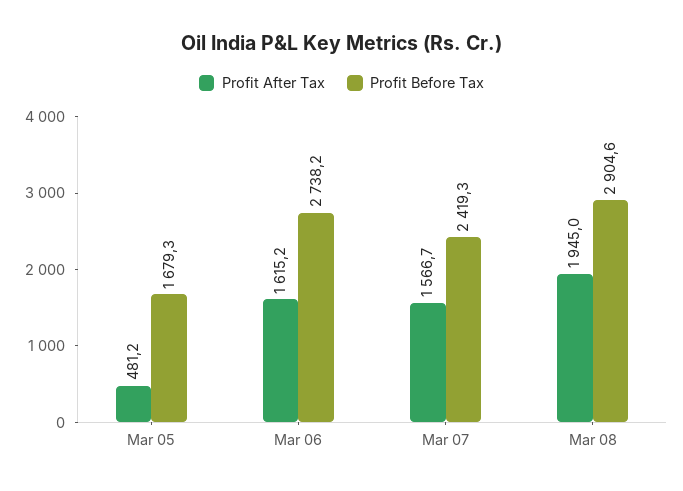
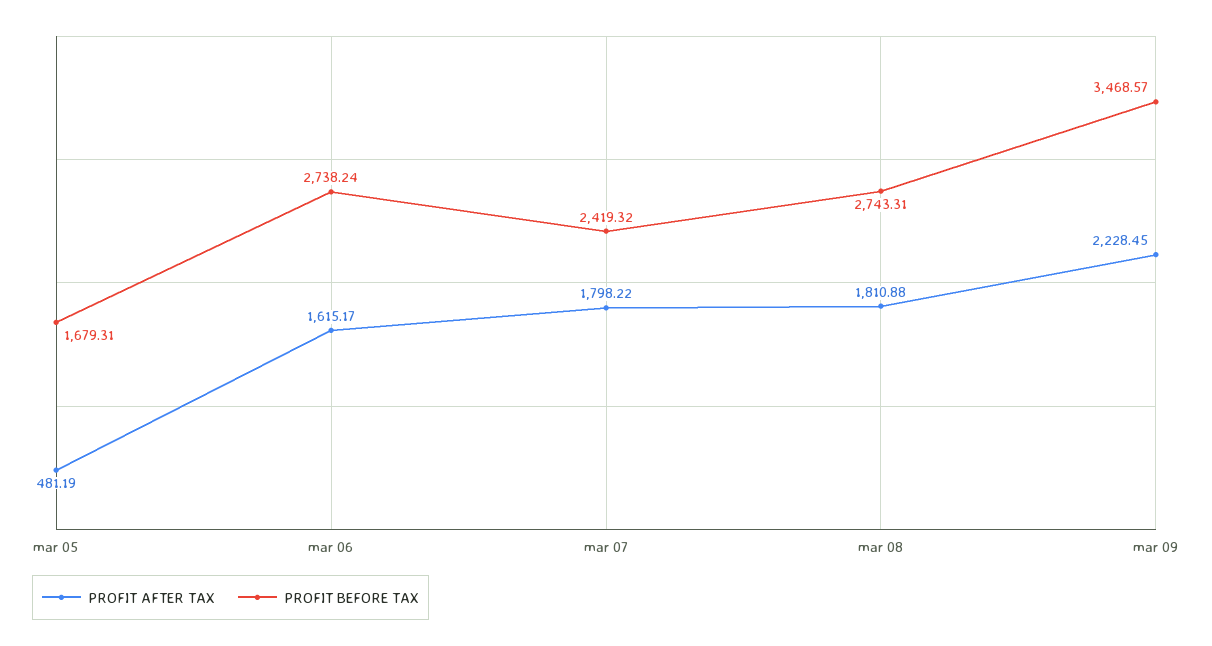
Profit After Tax, Mar 07: 1566.7 -> 1798.22
Profit After Tax, Mar 08: 1945 -> 1810.88
Profit Before Tax, Mar 08: 2904.6 -> 2743.31
Profit After Tax, mar 09: none -> 2228.45
Profit Before Tax, mar 09: none -> 3468.57

